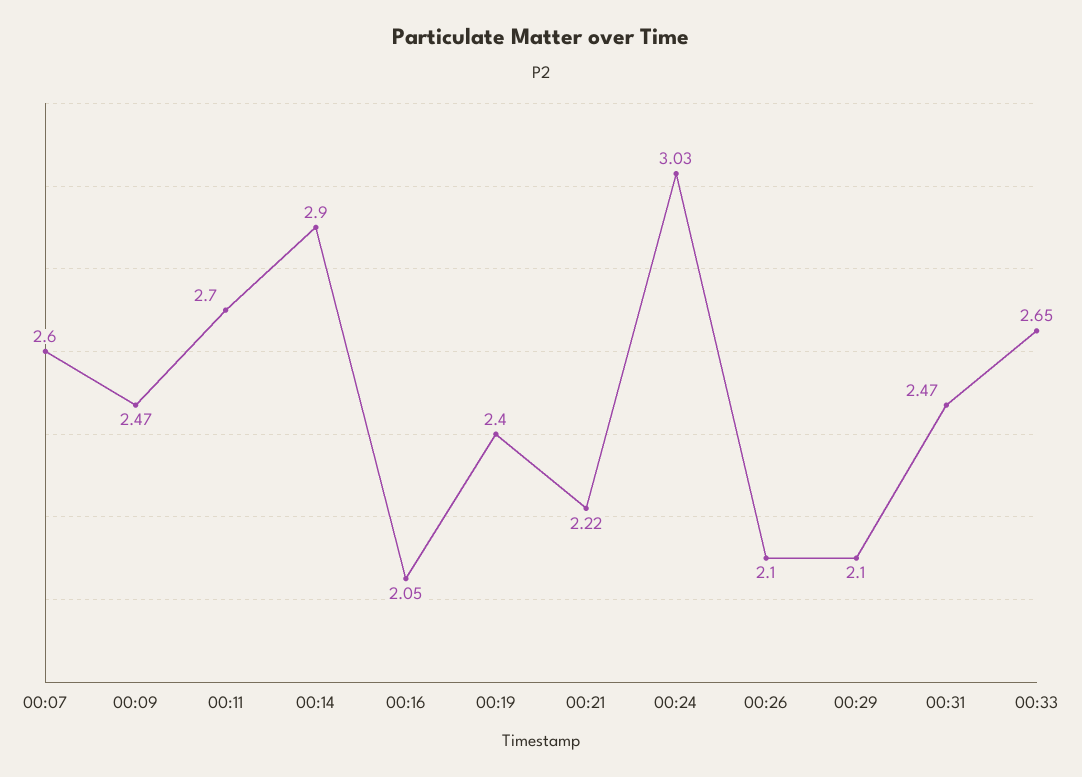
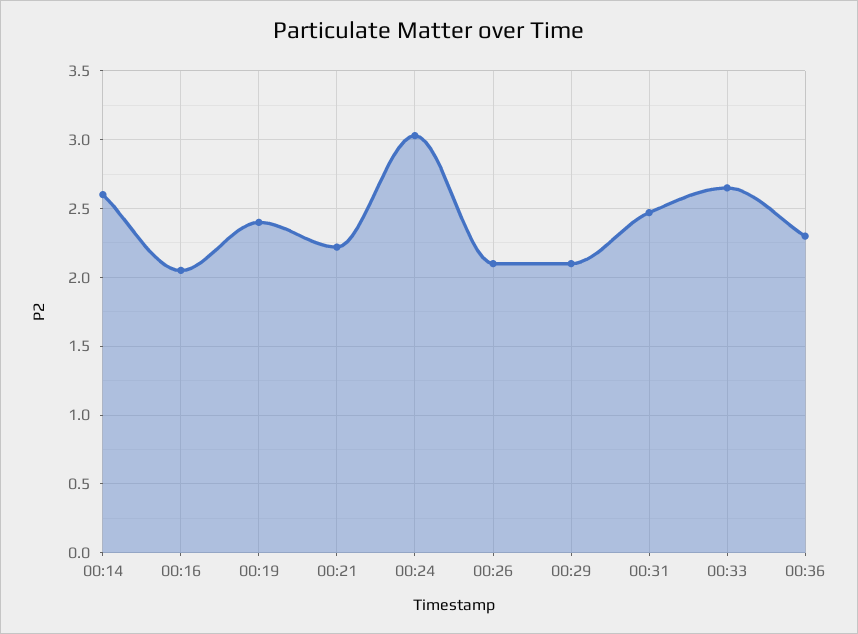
00:07: 2.6 -> none
00:09: 2.47 -> none
00:11: 2.7 -> none
00:14: 2.9 -> 2.6
00:36: none -> 2.3

